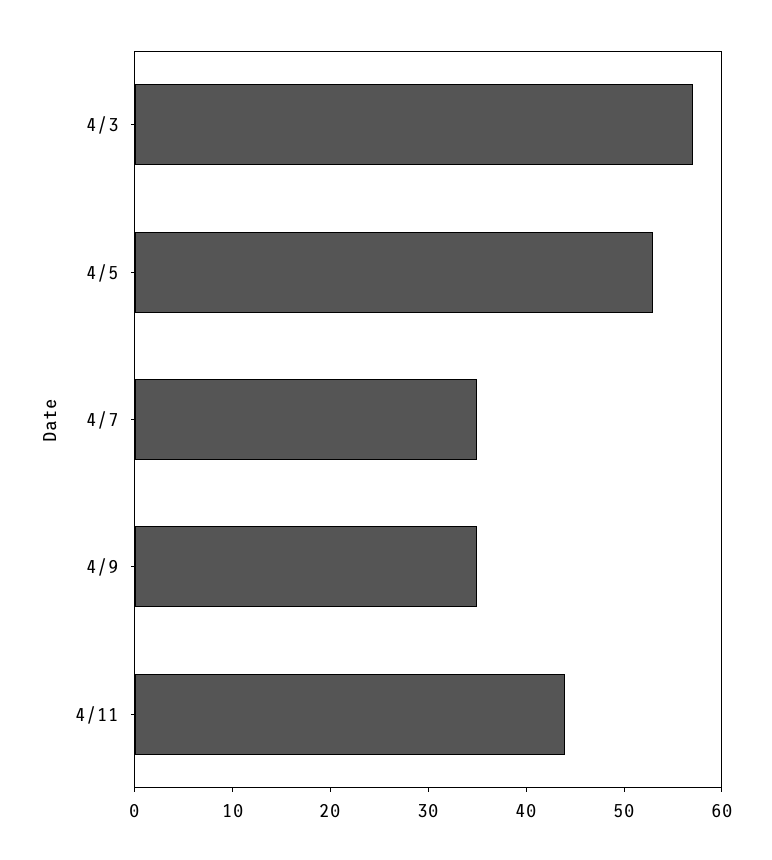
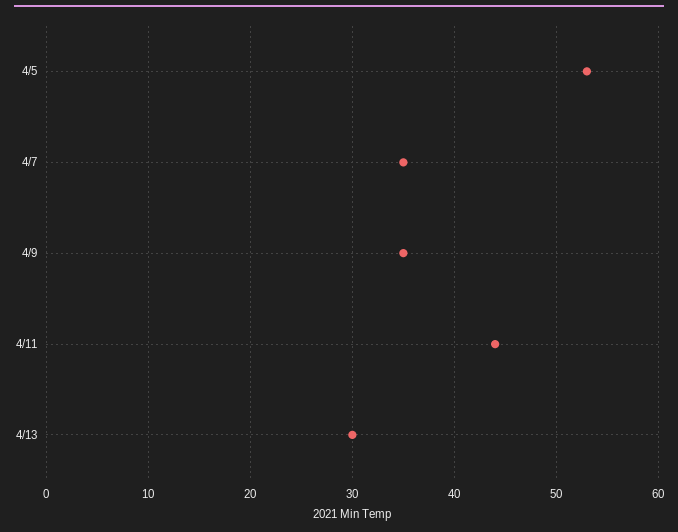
4/3: 57 -> none
4/13: none -> 30

